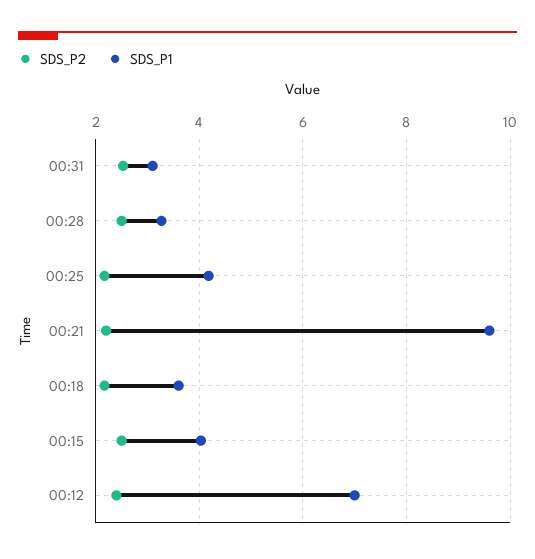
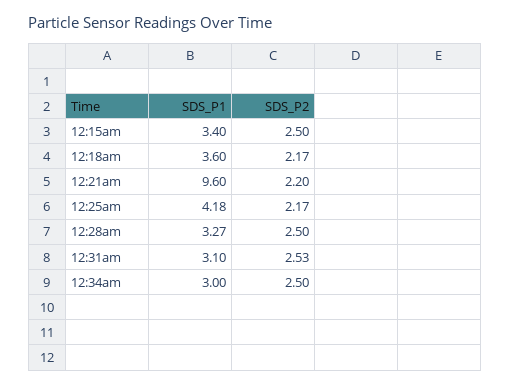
SDS_P1, 00:15: 4 -> 3.4
SDS_P2, 00:12: 2.4 -> none
SDS_P1, 00:12: 7 -> none
SDS_P1, 12:34am: none -> 3
SDS_P2, 12:34am: none -> 2.5

